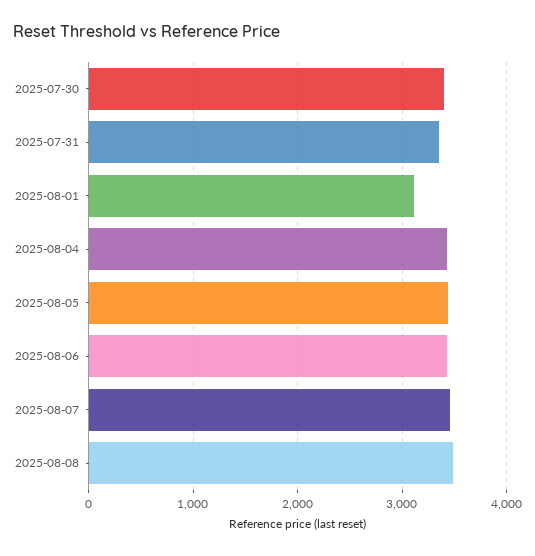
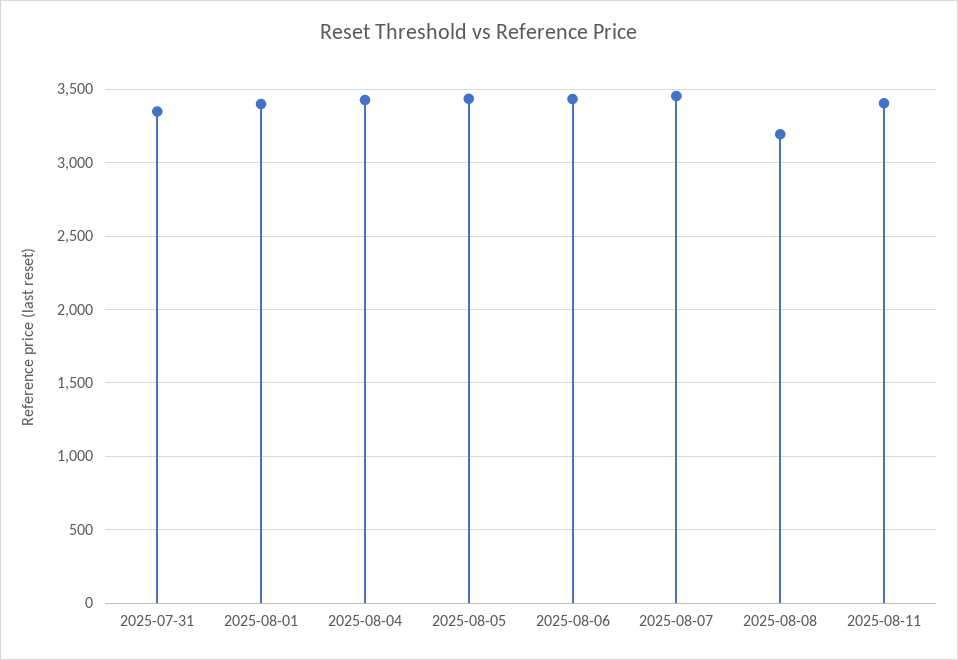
2025-07-30: 3400 -> none
2025-08-01: 3100 -> 3400
2025-08-08: 3500 -> 3200
2025-08-11: none -> 3400

